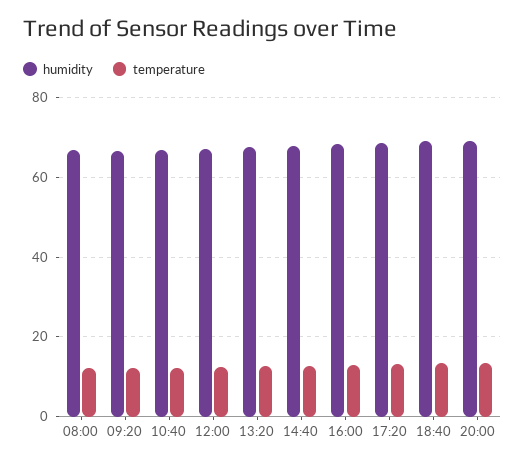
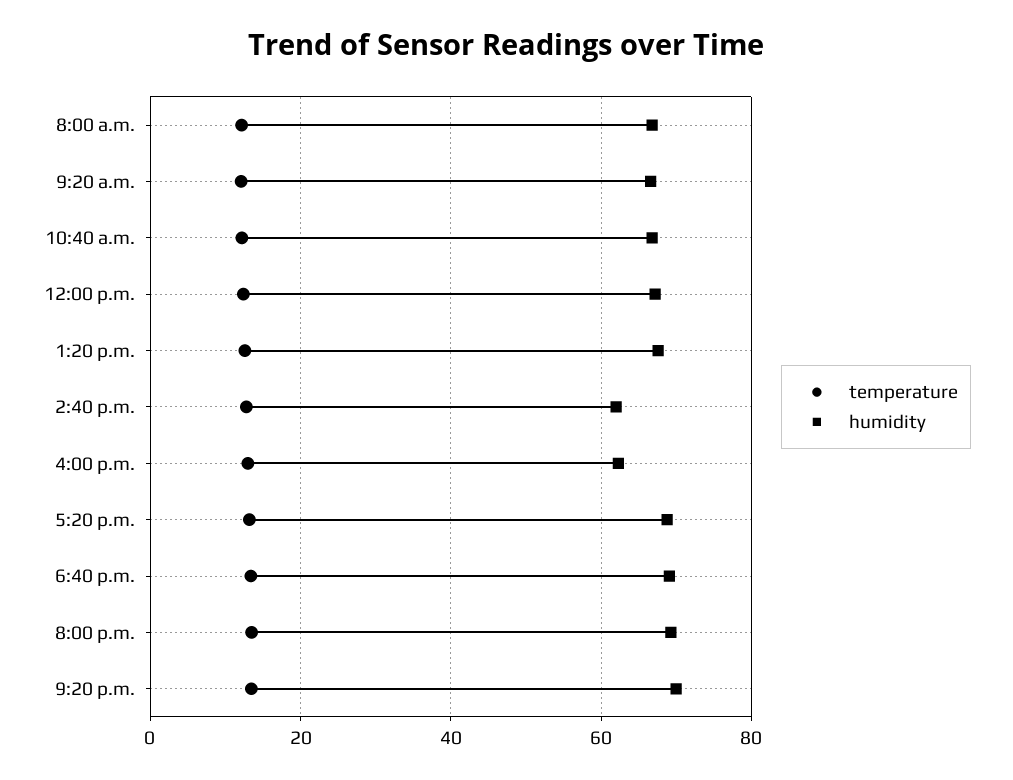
humidity, 14:40: 68 -> 62
humidity, 16:00: 68 -> 62
temperature, 9:20 p.m.: none -> 14
humidity, 9:20 p.m.: none -> 70

